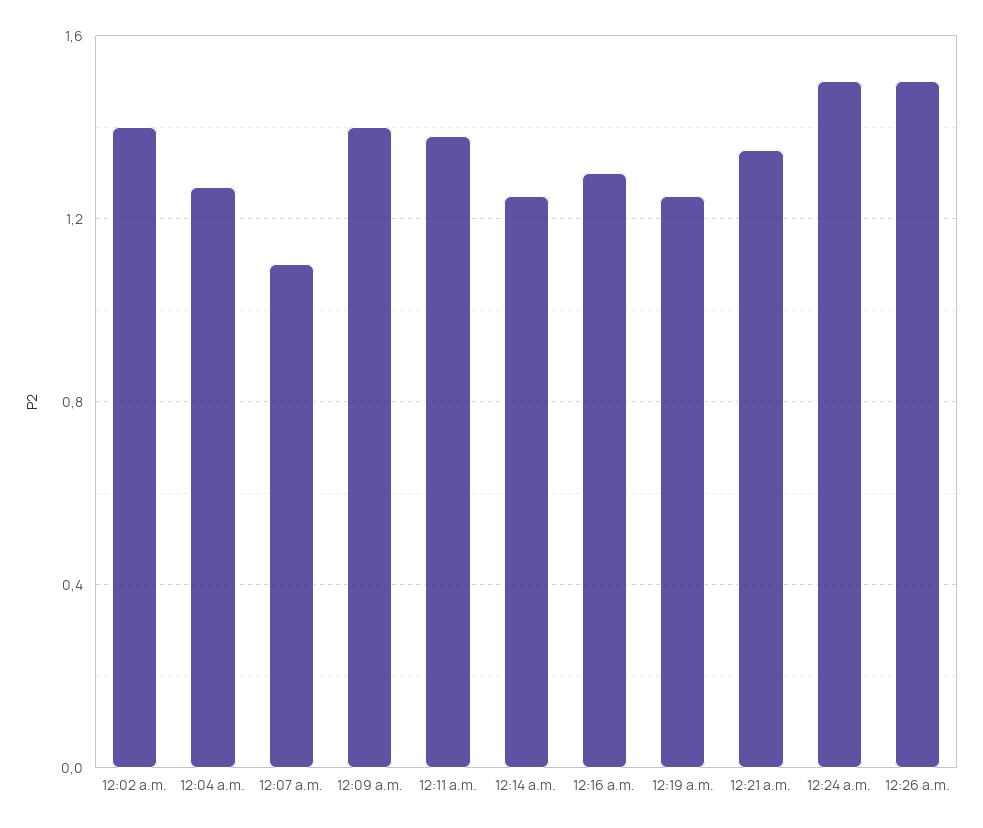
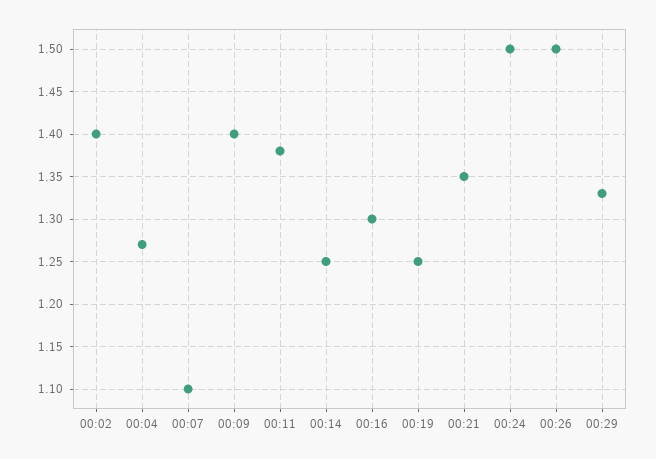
00:29: none -> 1.33

